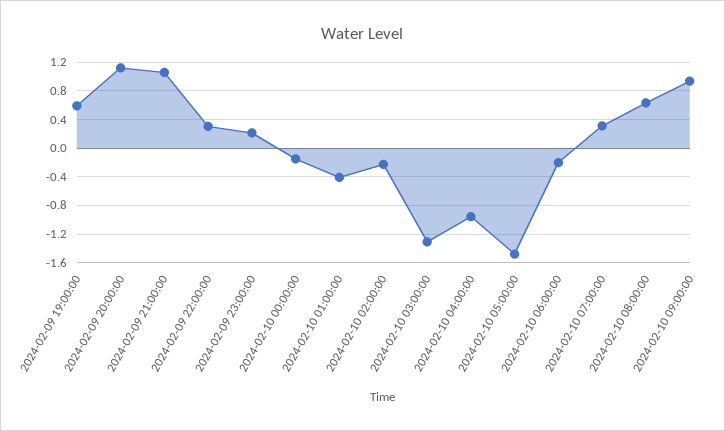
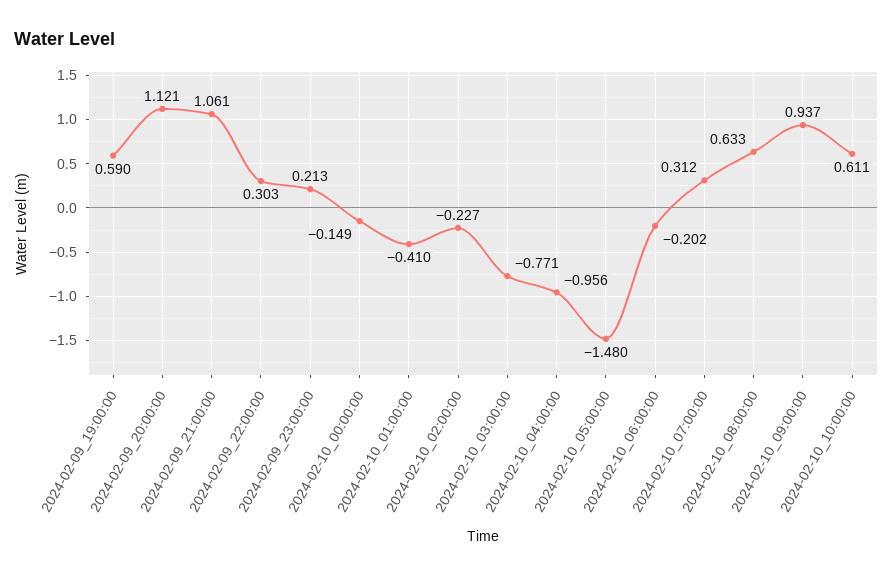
2024-02-10 03:00:00: -1.3 -> -0.771
2024-02-10_10:00:00: none -> 0.611

